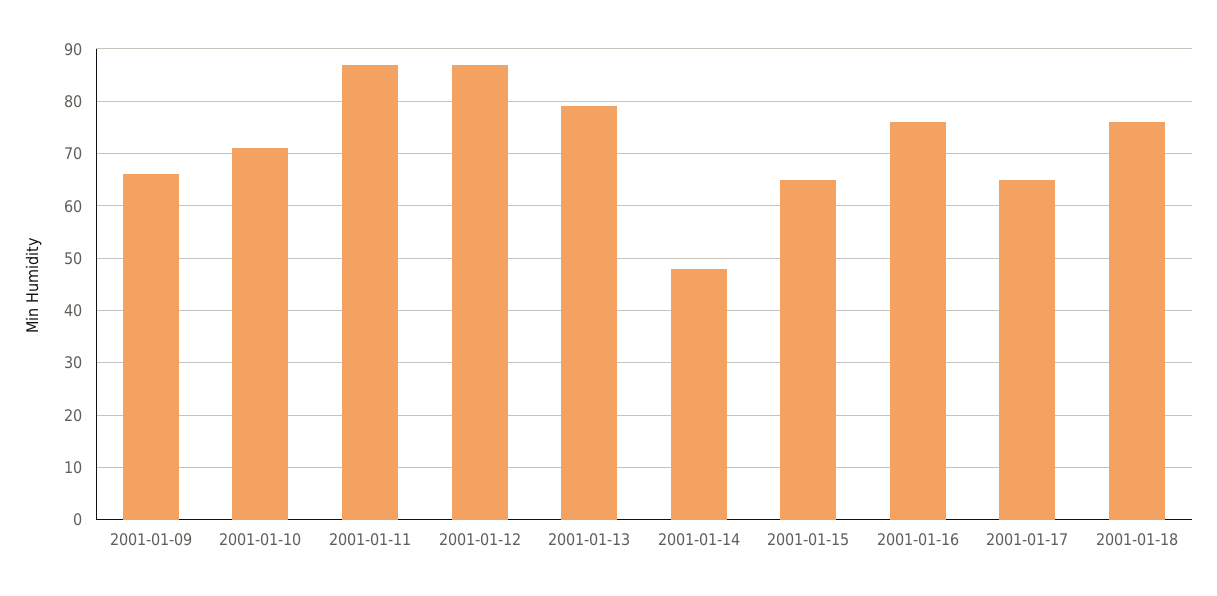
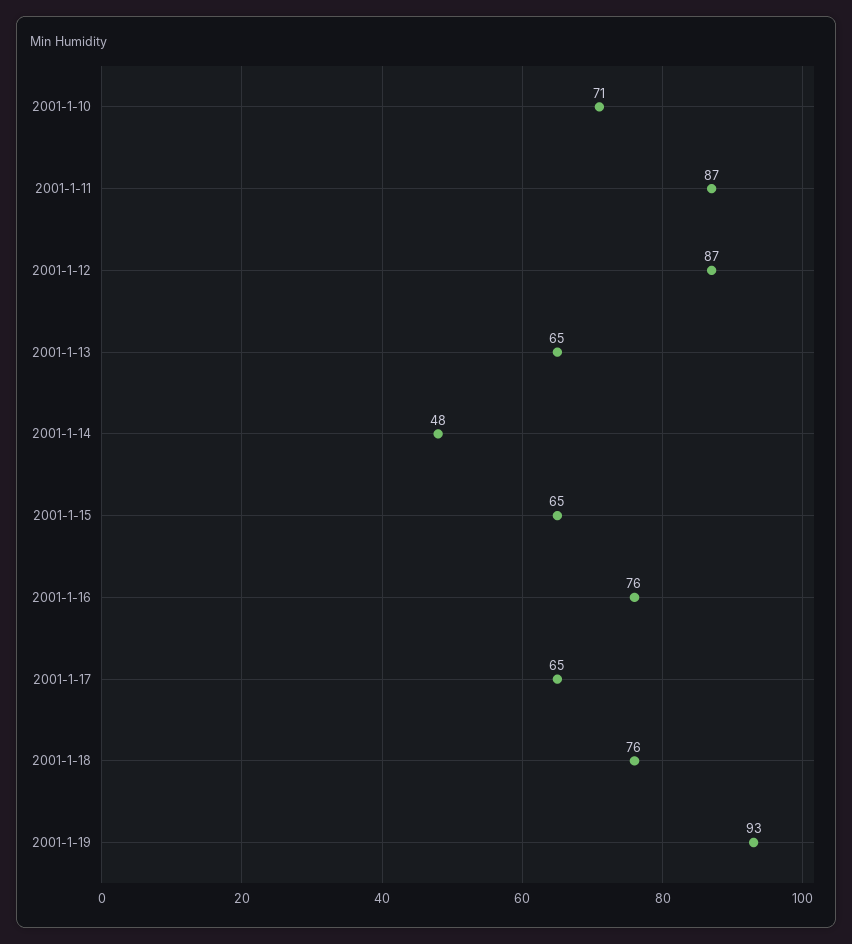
2001-01-09: 65 -> none
2001-01-13: 80 -> 65
2001-1-19: none -> 93

